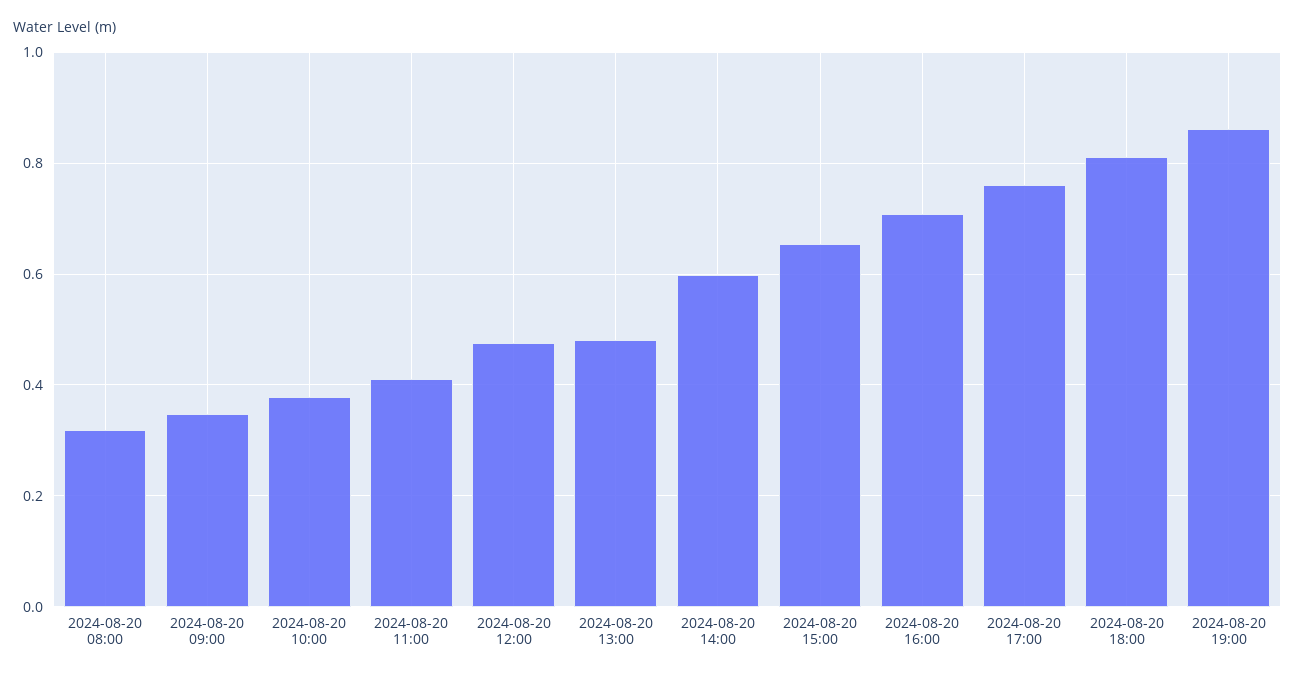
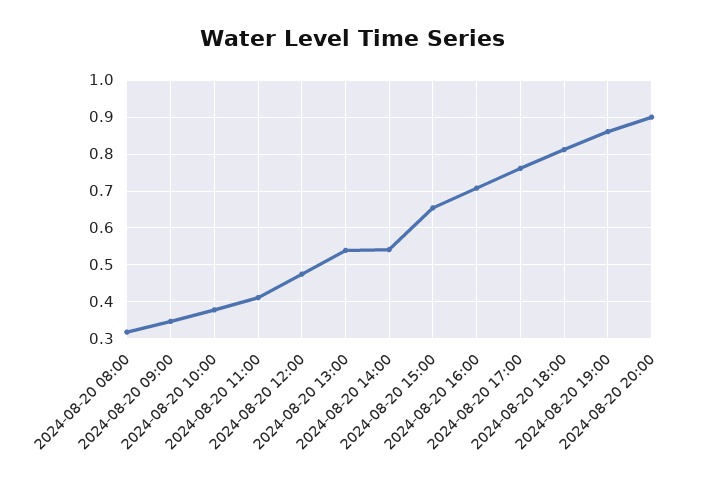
2024-08-20 13:00: 0.48 -> 0.54
2024-08-20 14:00: 0.6 -> 0.54
2024-08-20 20:00: none -> 0.9

